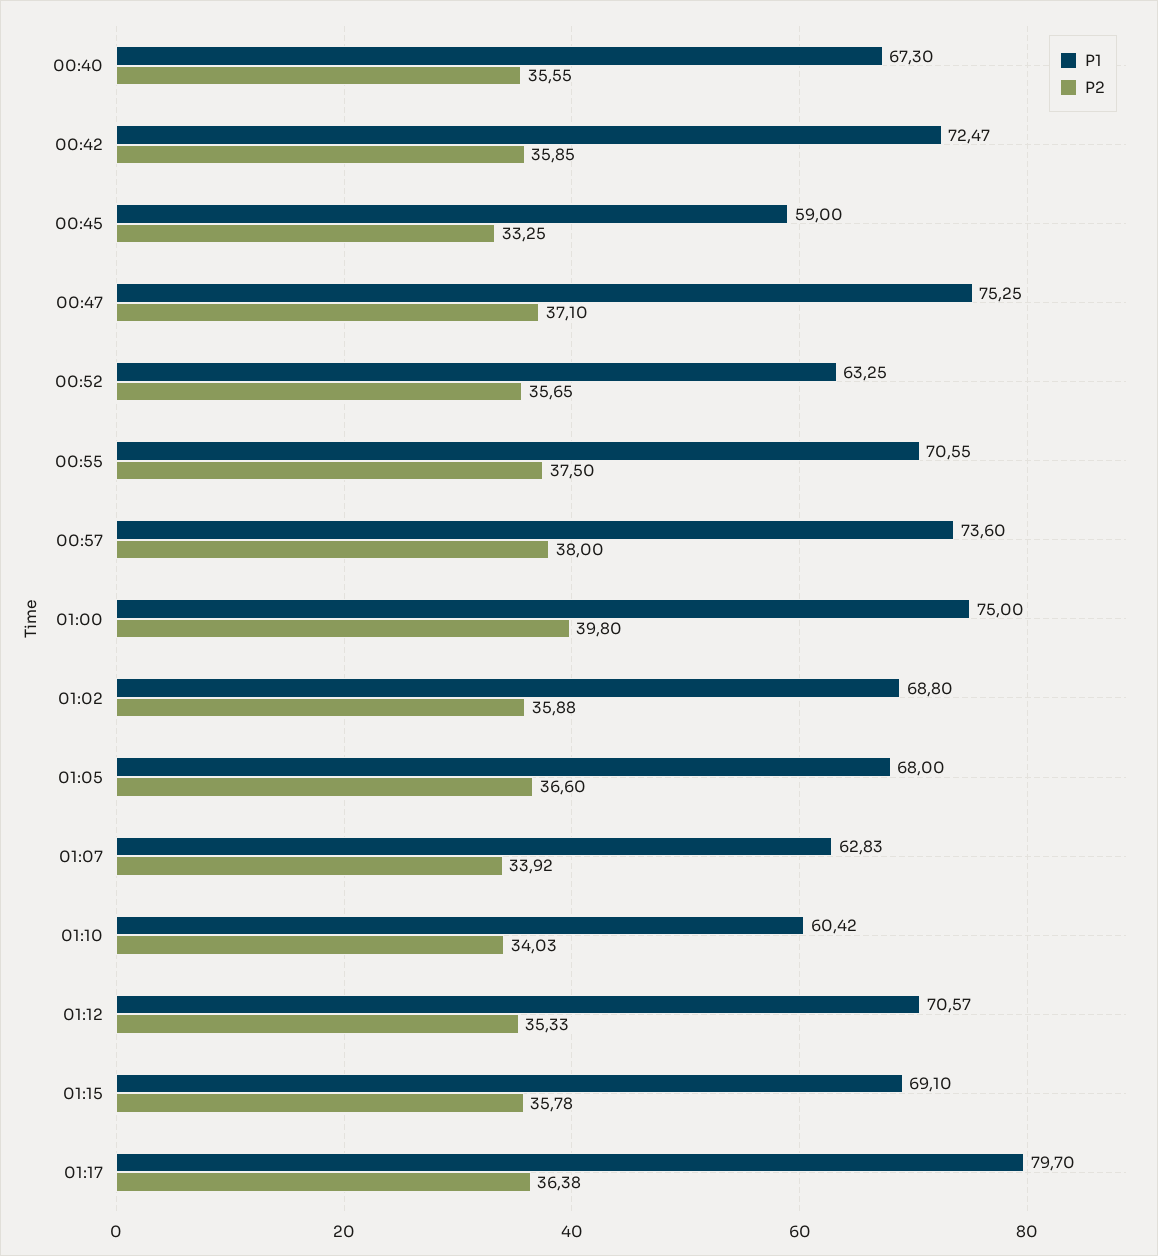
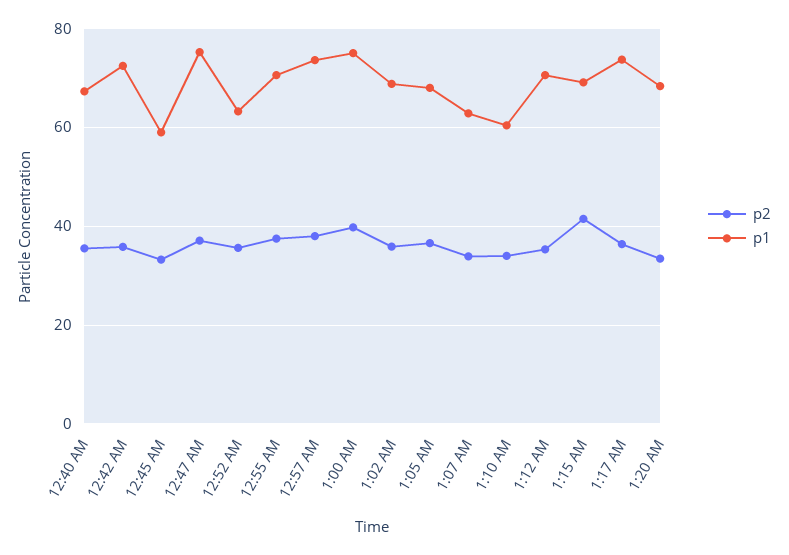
P2, 01:15: 35.78 -> 42
P1, 01:17: 79.7 -> 74
P2, 1:20 AM: none -> 34
P1, 1:20 AM: none -> 68

